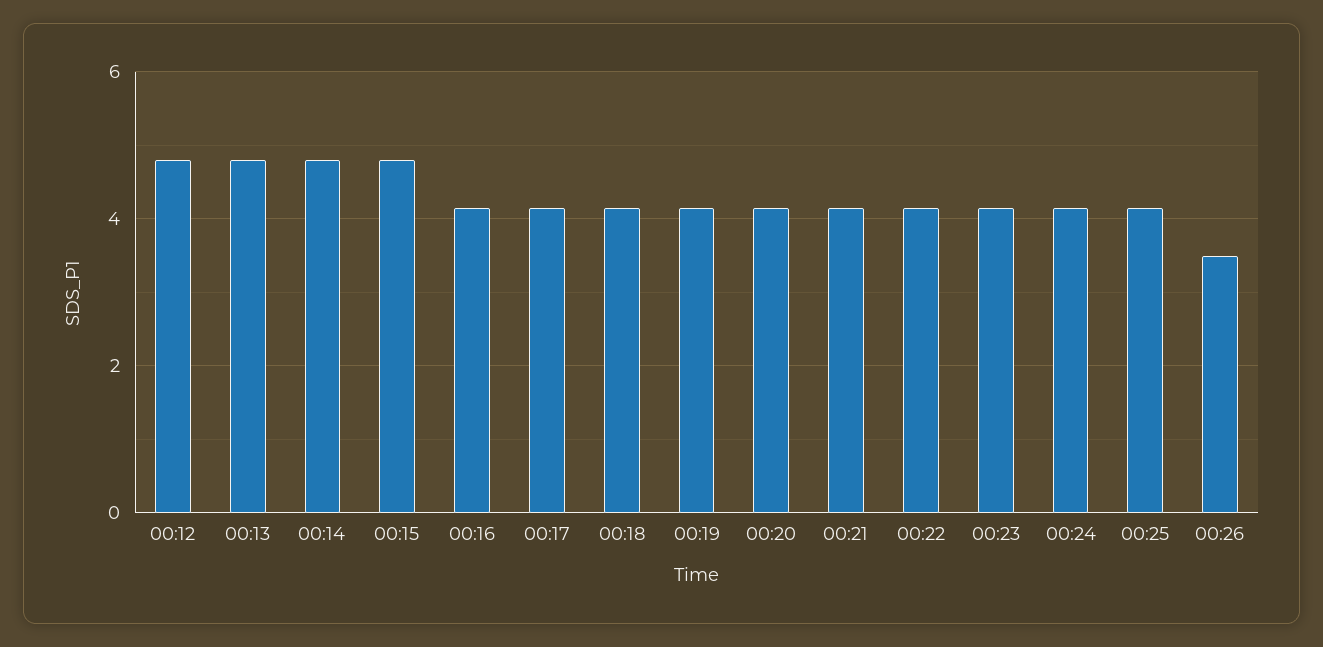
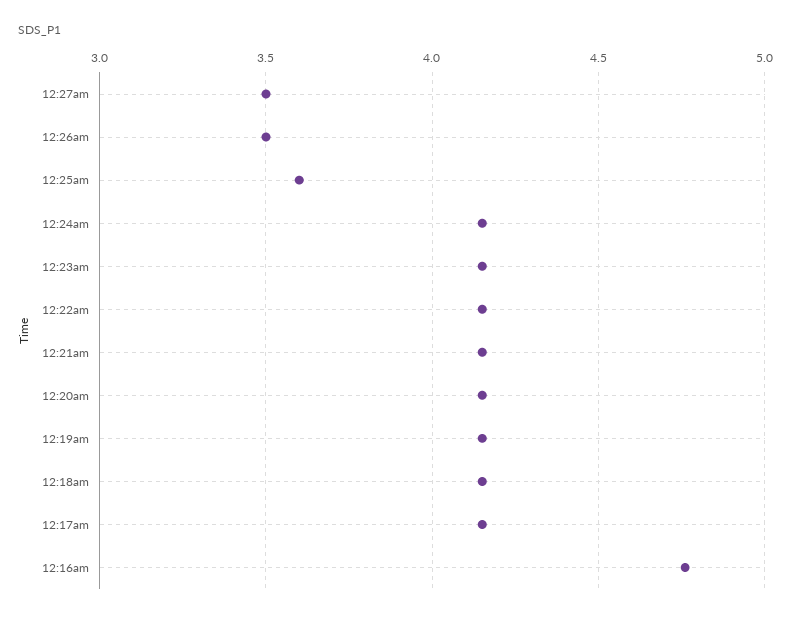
00:12: 4.8 -> none
00:13: 4.8 -> none
00:14: 4.8 -> none
00:15: 4.8 -> none
00:16: 4.2 -> 4.75
00:25: 4.2 -> 3.6
12:27am: none -> 3.5

